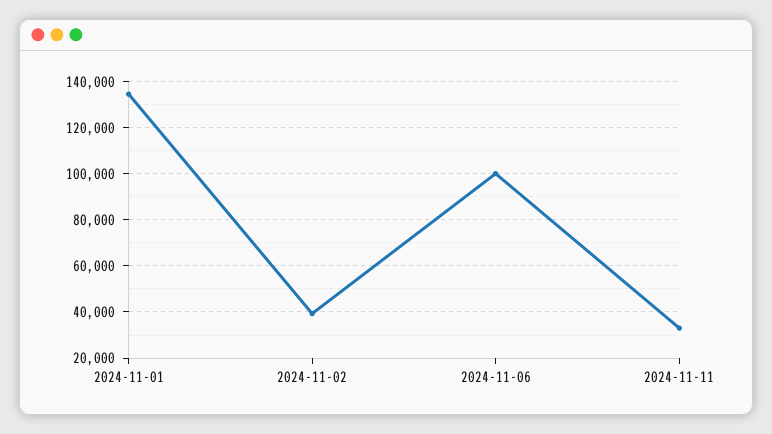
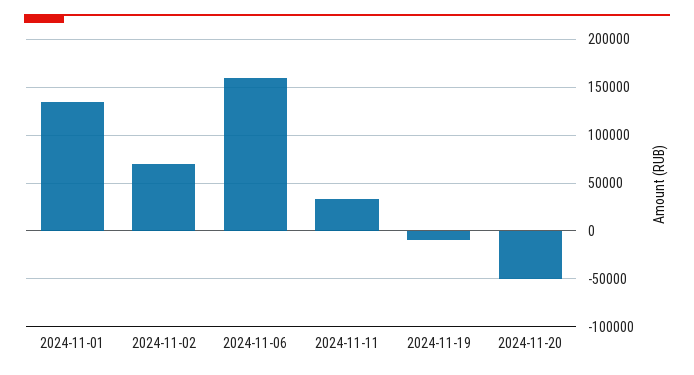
2024-11-02: 40000 -> 70000
2024-11-06: 100000 -> 160000
2024-11-19: none -> -10000
2024-11-20: none -> -50000

